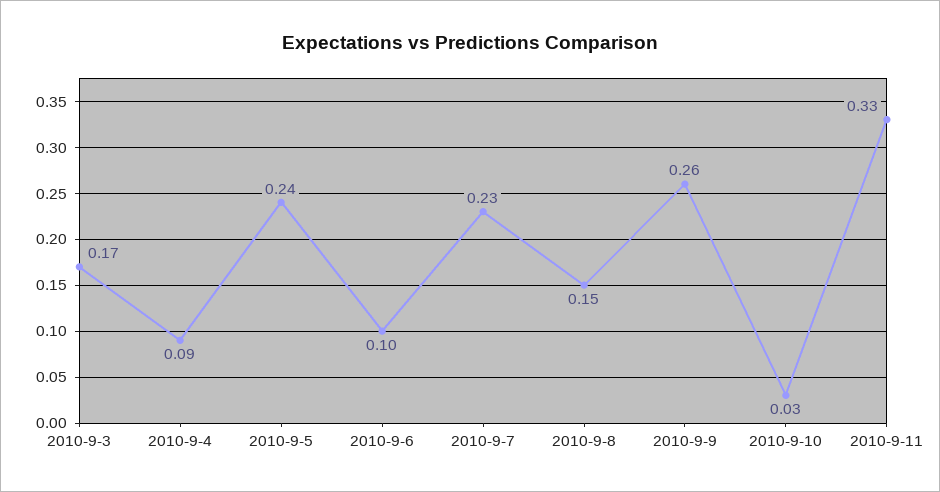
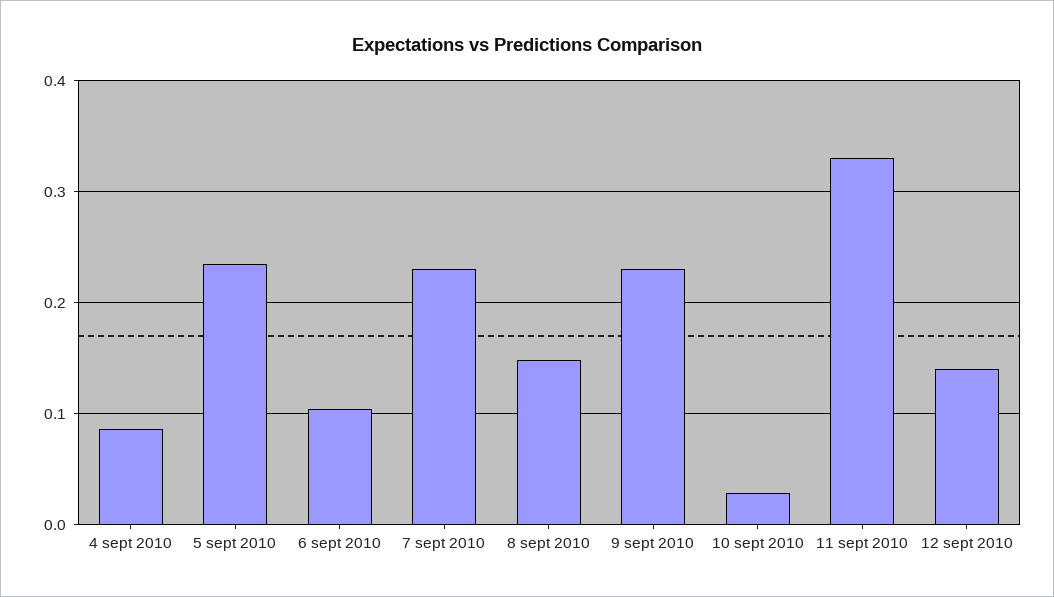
2010-9-3: 0.17 -> none
2010-9-9: 0.26 -> 0.23
12 sept 2010: none -> 0.14

